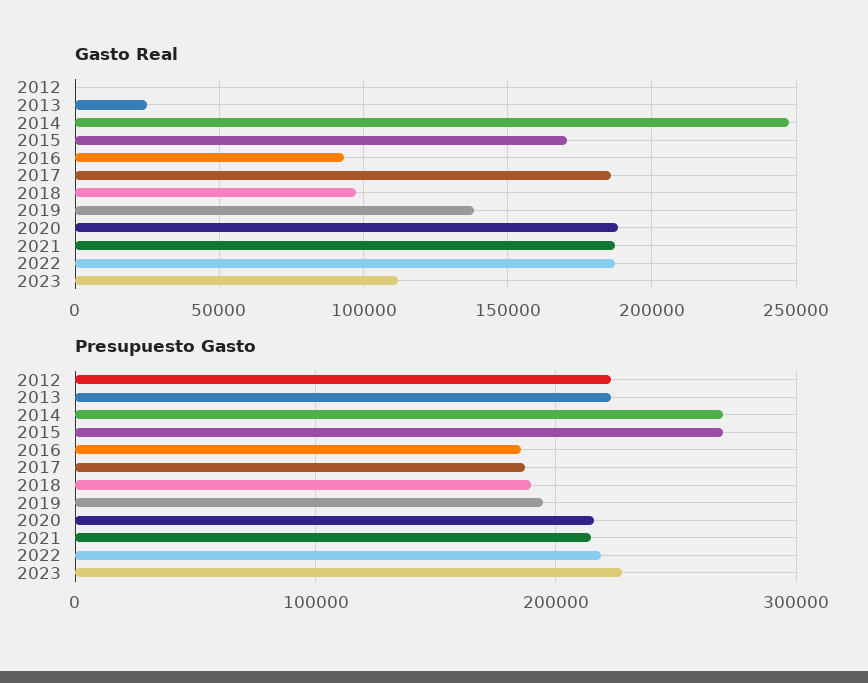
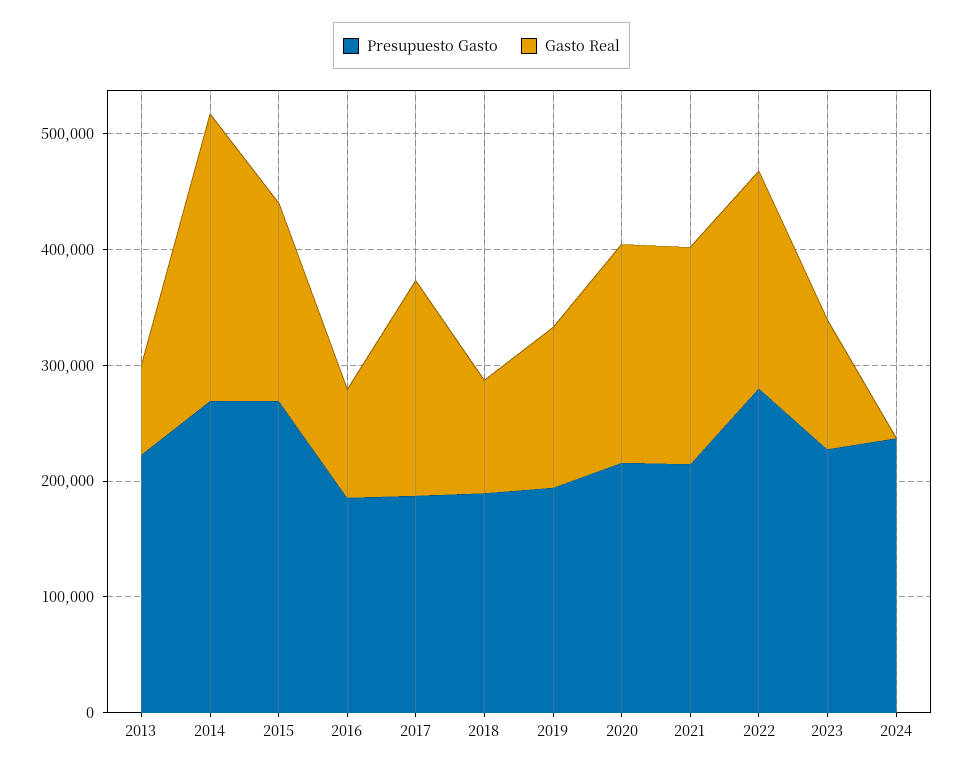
Gasto Real, 2012: 0 -> none
Gasto Real, 2013: 25000 -> 80000
Presupuesto Gasto, 2012: 220000 -> none
Presupuesto Gasto, 2022: 220000 -> 280000
Presupuesto Gasto, 2024: none -> 240000
Gasto Real, 2024: none -> 0

